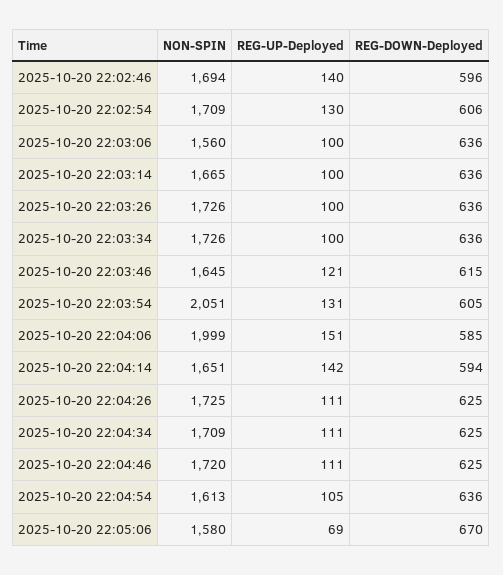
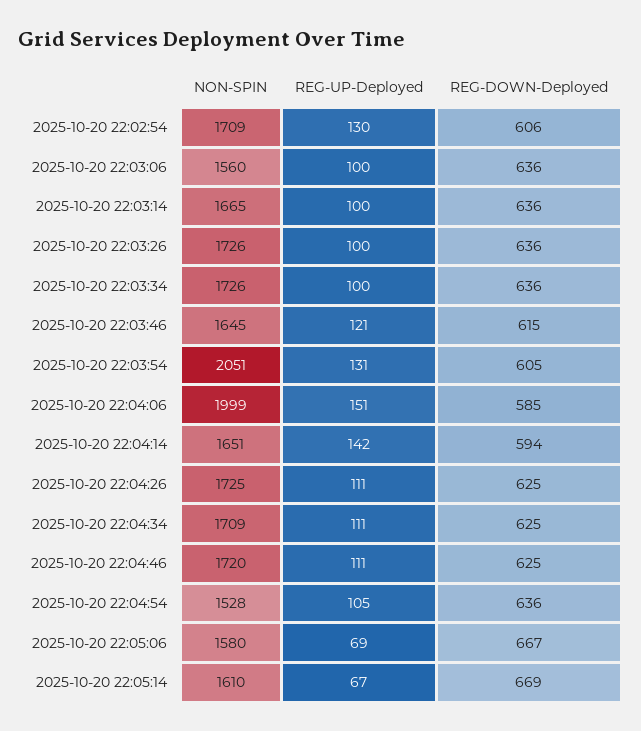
NON-SPIN, 2025-10-20 22:02:46: 1694 -> none
REG-UP-Deployed, 2025-10-20 22:02:46: 140 -> none
REG-DOWN-Deployed, 2025-10-20 22:02:46: 596 -> none
NON-SPIN, 2025-10-20 22:04:54: 1613 -> 1528
REG-DOWN-Deployed, 2025-10-20 22:05:06: 670 -> 667
NON-SPIN, 2025-10-20 22:05:14: none -> 1610
REG-UP-Deployed, 2025-10-20 22:05:14: none -> 67
REG-DOWN-Deployed, 2025-10-20 22:05:14: none -> 669

